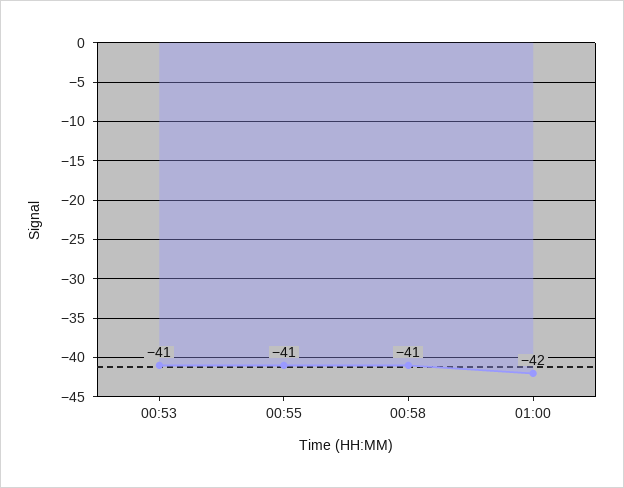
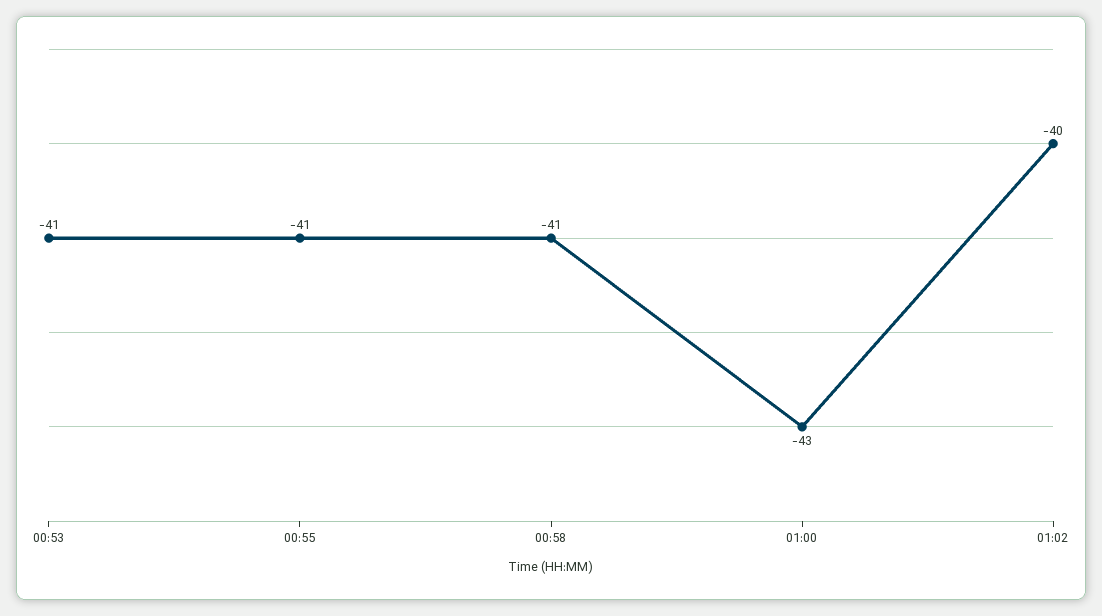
01:00: -42 -> -43
01:02: none -> -40

